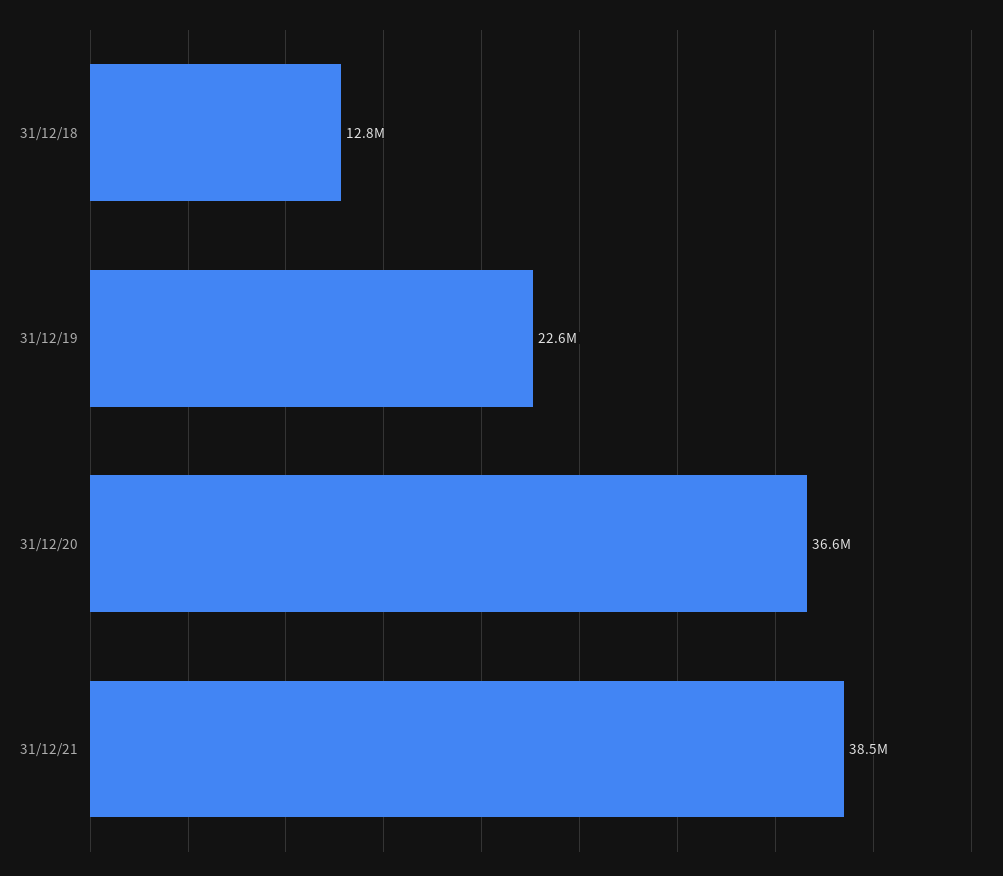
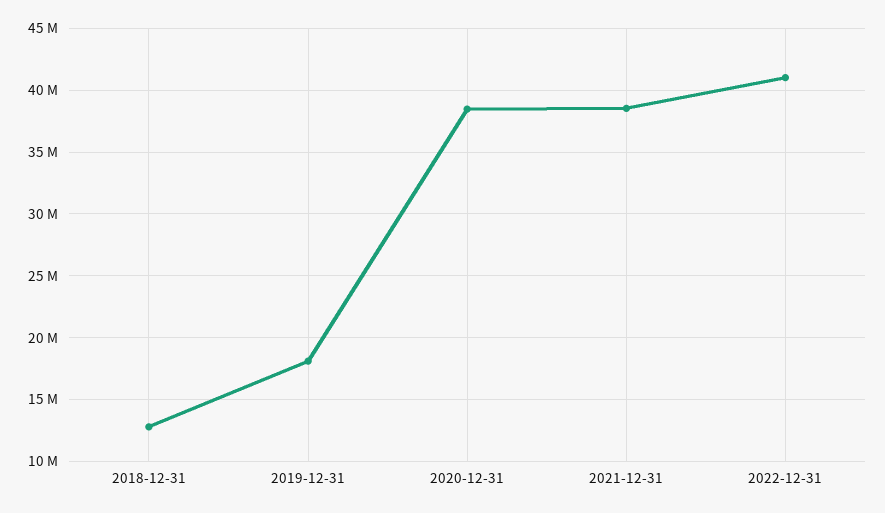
31/12/19: 22600000 -> 18000000
31/12/20: 36600000 -> 38500000
2022-12-31: none -> 41000000

